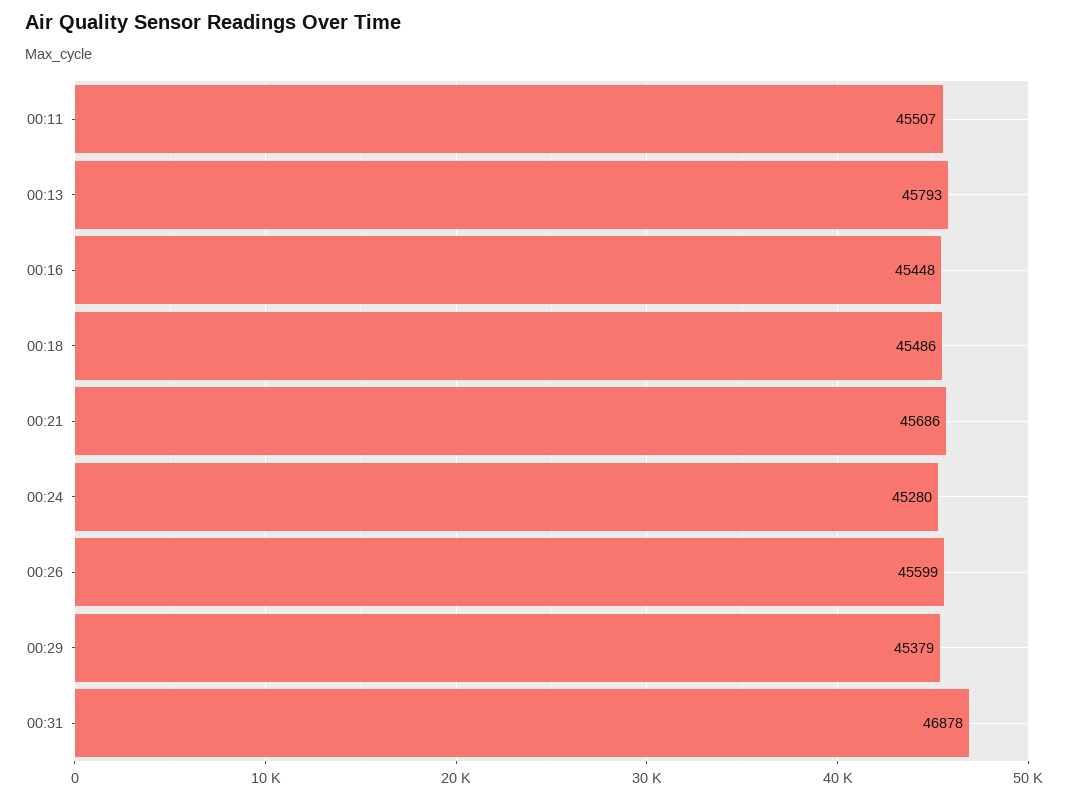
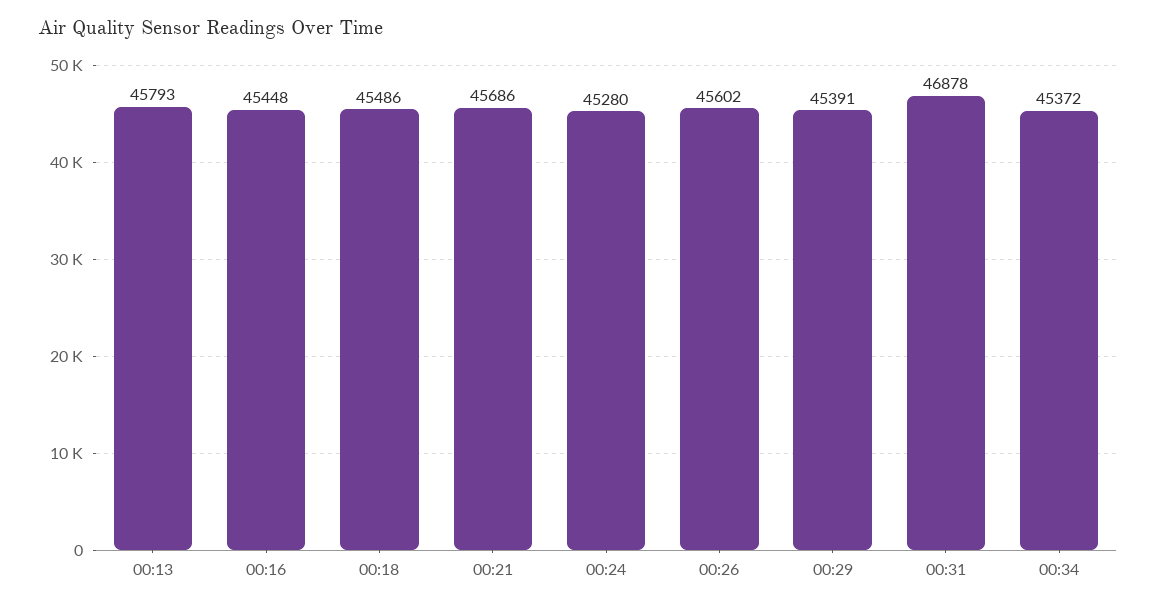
00:11: 45507 -> none
00:26: 45599 -> 45602
00:29: 45379 -> 45391
00:34: none -> 45372

